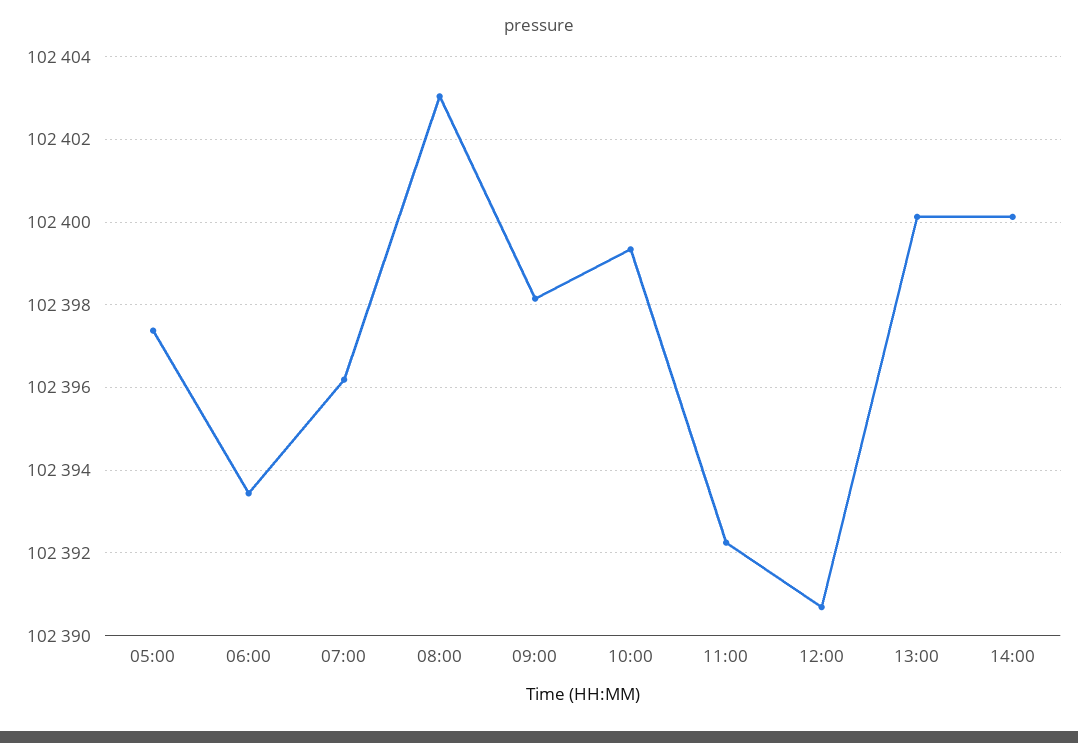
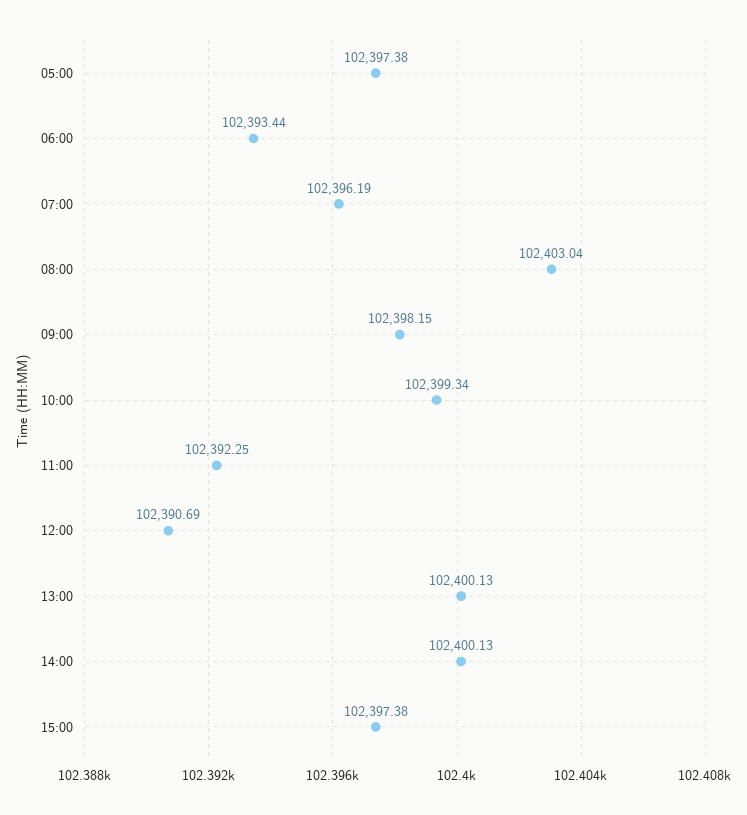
15:00: none -> 102397.38

